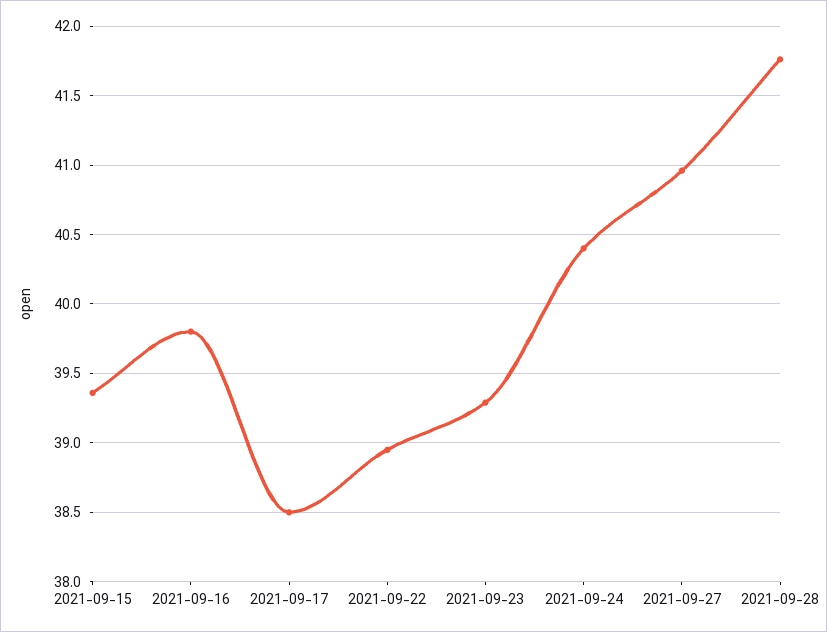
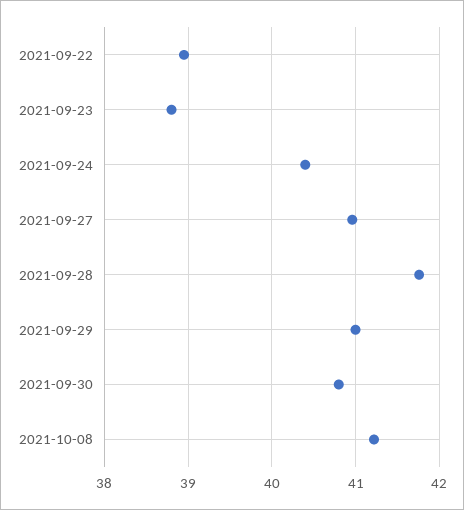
2021-09-15: 39.35 -> none
2021-09-16: 39.8 -> none
2021-09-17: 38.5 -> none
2021-09-23: 39.3 -> 38.8
2021-09-29: none -> 41
2021-09-30: none -> 40.8
2021-10-08: none -> 41.2

